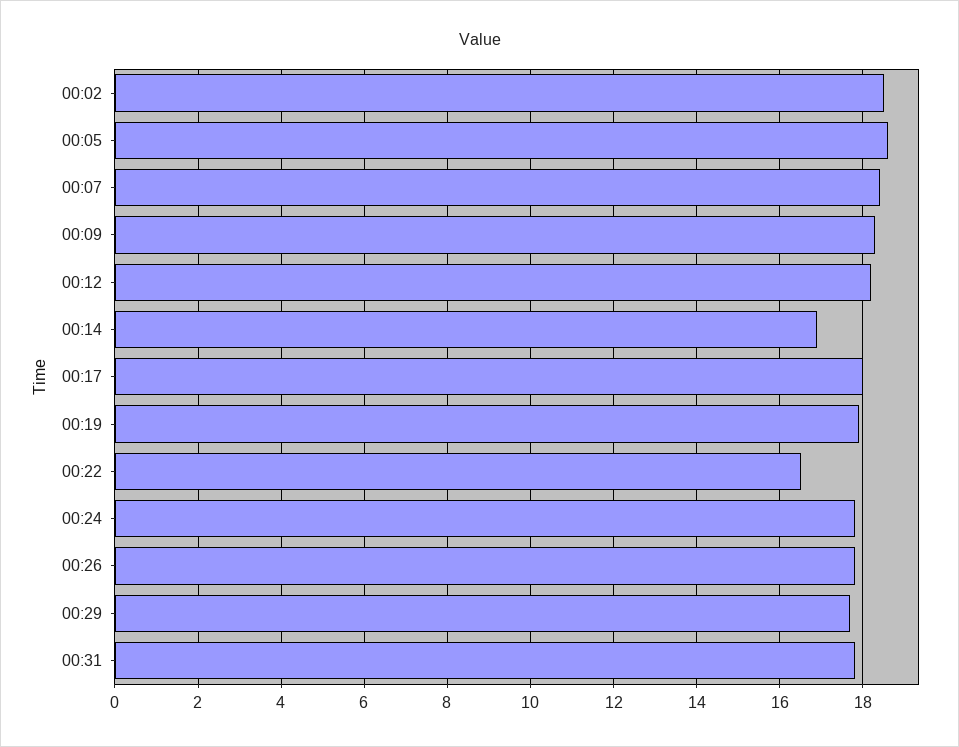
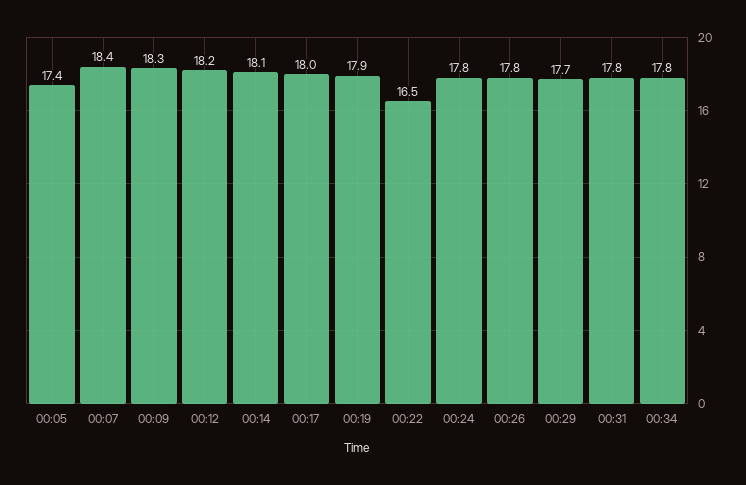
00:02: 18.5 -> none
00:05: 18.5 -> 17.4
00:14: 17 -> 18.1
00:34: none -> 17.8

